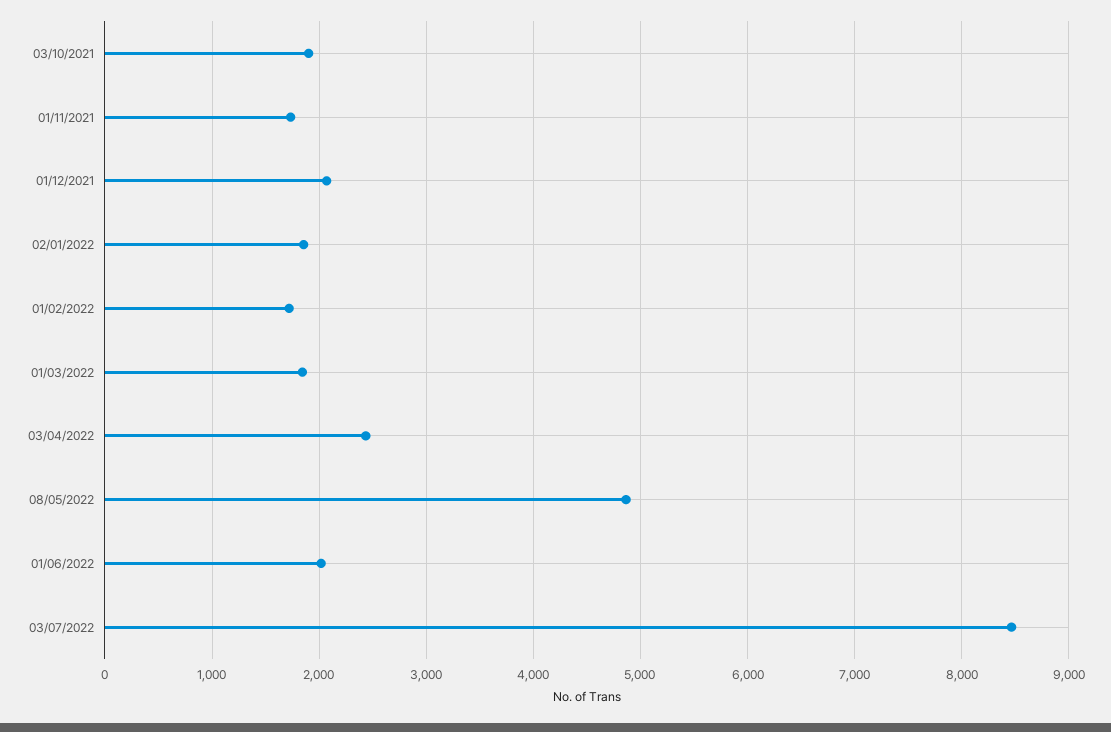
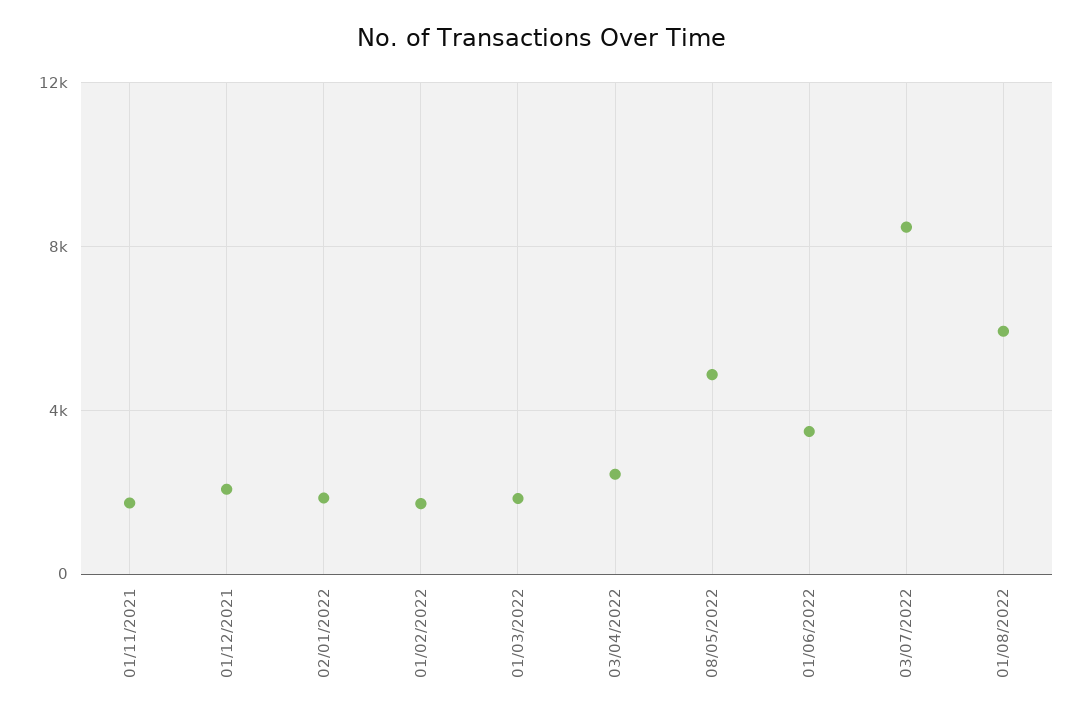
03/10/2021: 1900 -> none
01/06/2022: 2000 -> 3500
01/08/2022: none -> 6000

